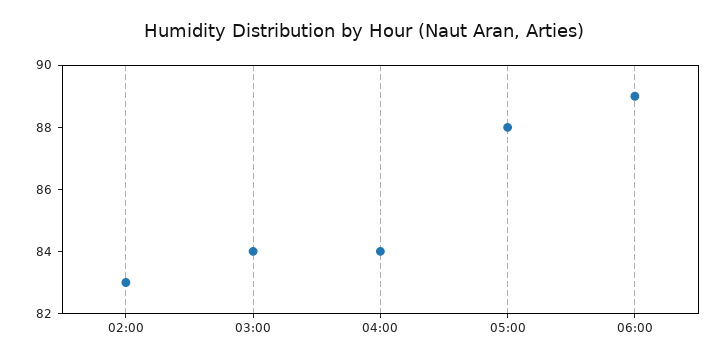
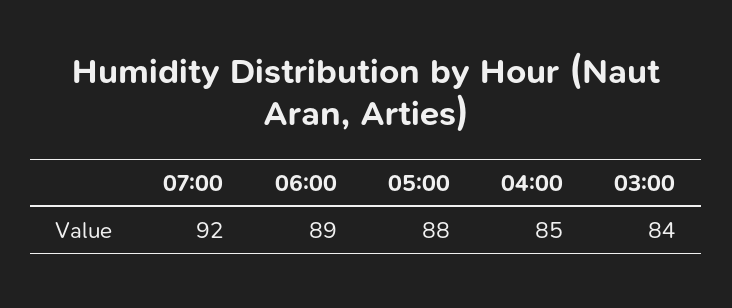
02:00: 83 -> none
04:00: 84 -> 85
07:00: none -> 92

